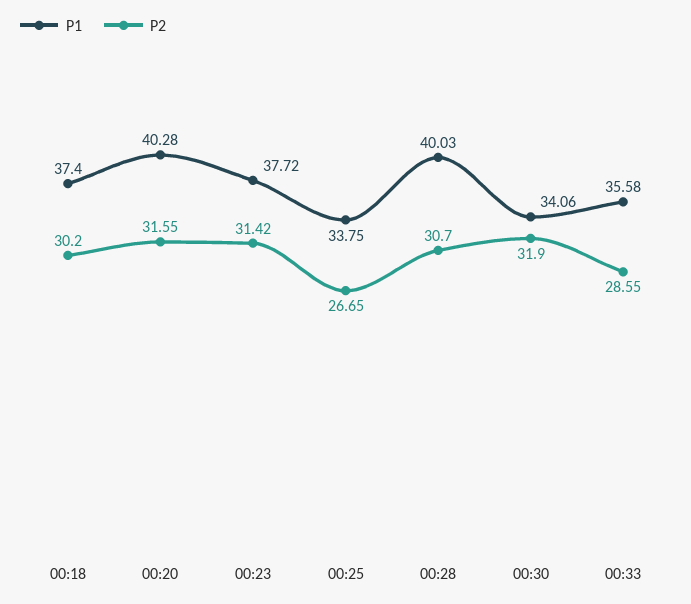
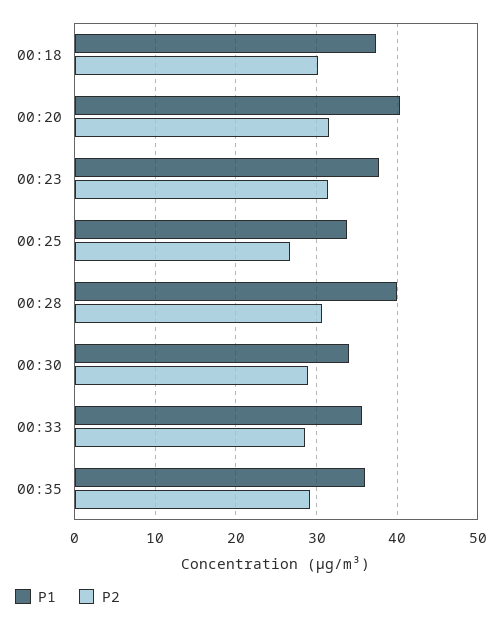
P2, 00:30: 31.9 -> 29
P1, 00:35: none -> 36
P2, 00:35: none -> 29

